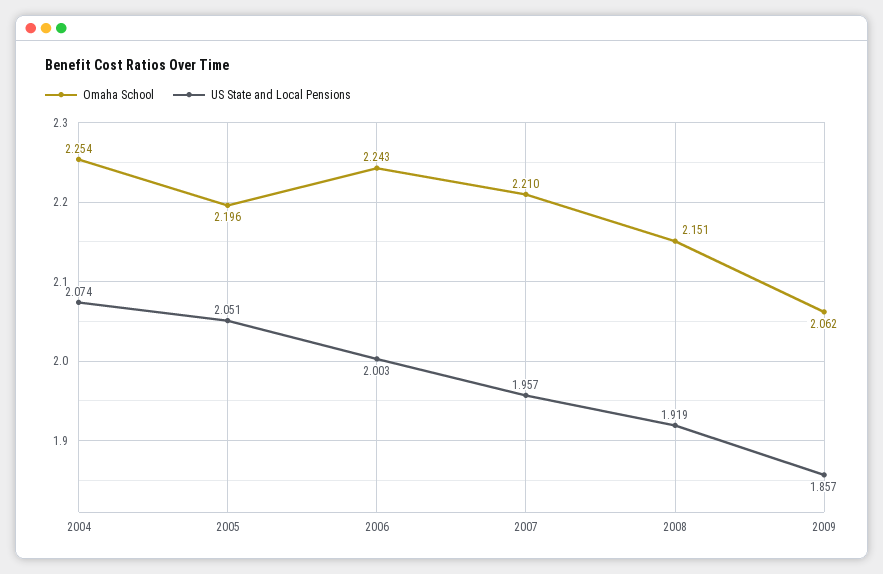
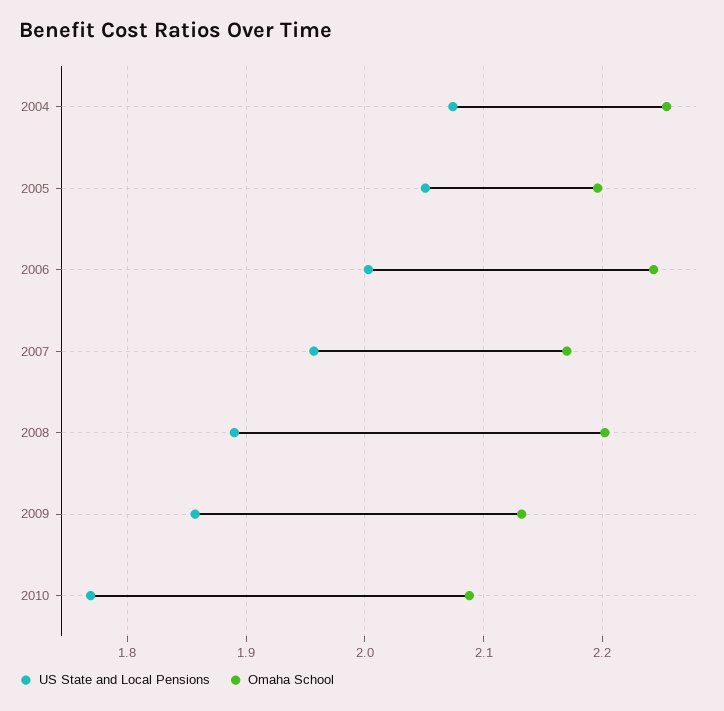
Omaha School, 2007: 2.21 -> 2.17
Omaha School, 2008: 2.151 -> 2.2
US State and Local Pensions, 2008: 1.919 -> 1.89
Omaha School, 2009: 2.062 -> 2.13
US State and Local Pensions, 2010: none -> 1.77
Omaha School, 2010: none -> 2.09

